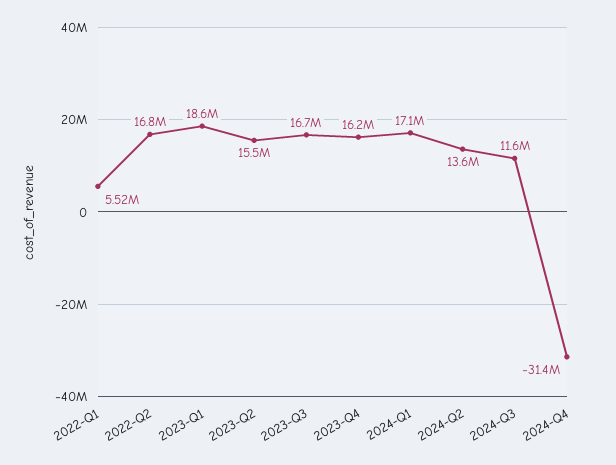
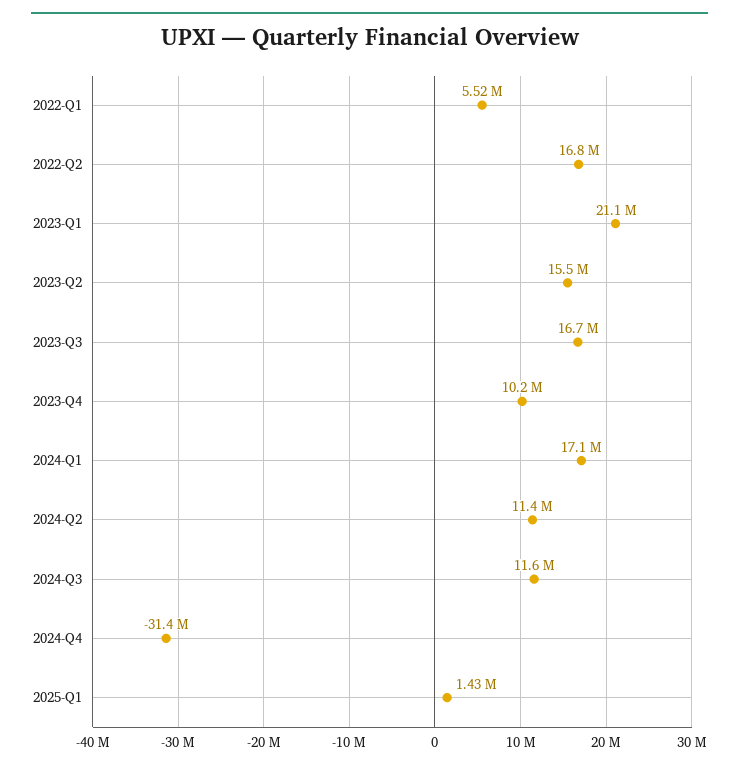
2023-Q1: 18600000 -> 21100000
2023-Q4: 16200000 -> 10200000
2024-Q2: 13600000 -> 11400000
2025-Q1: none -> 1430000

